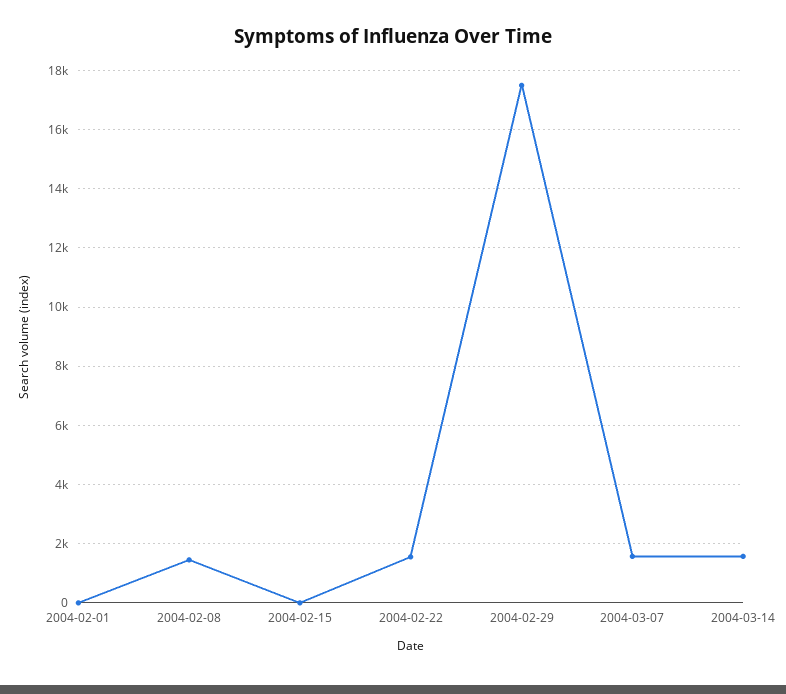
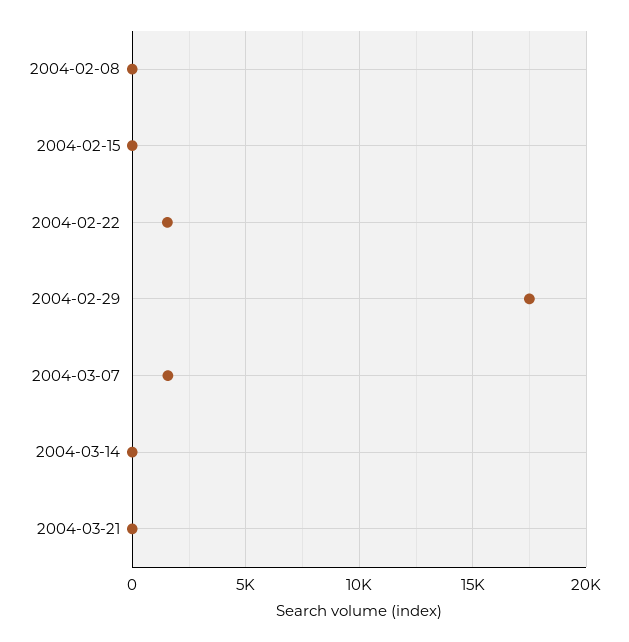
2004-02-01: 0 -> none
2004-02-08: 1500 -> 0
2004-03-14: 1500 -> 0
2004-03-21: none -> 0

